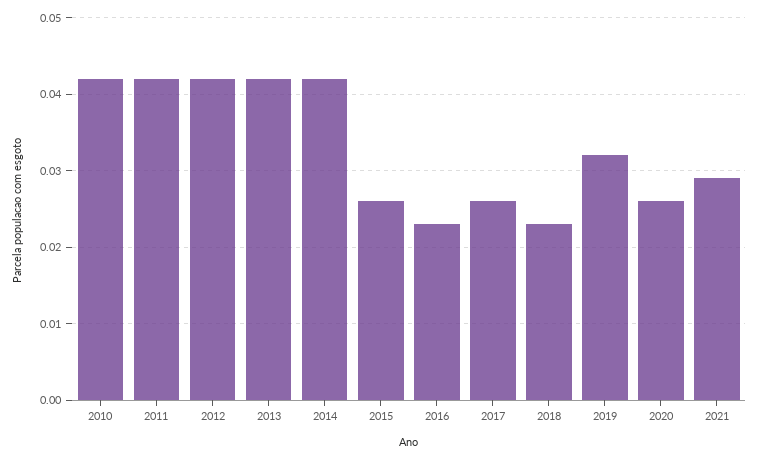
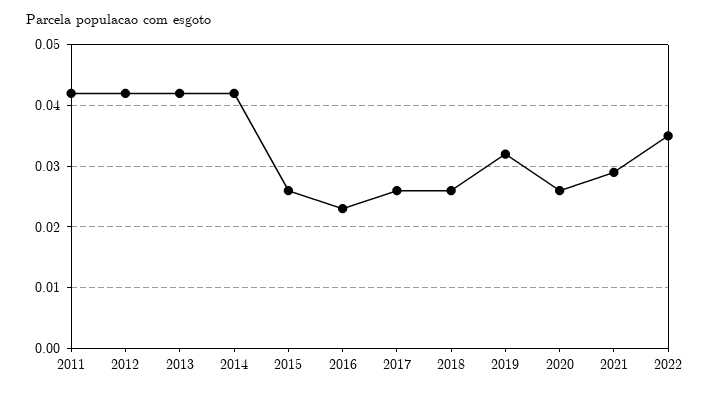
2010: 0.042 -> none
2018: 0.023 -> 0.026
2022: none -> 0.035

